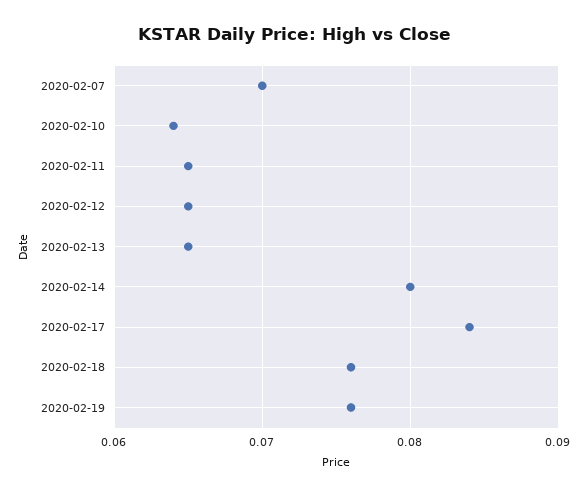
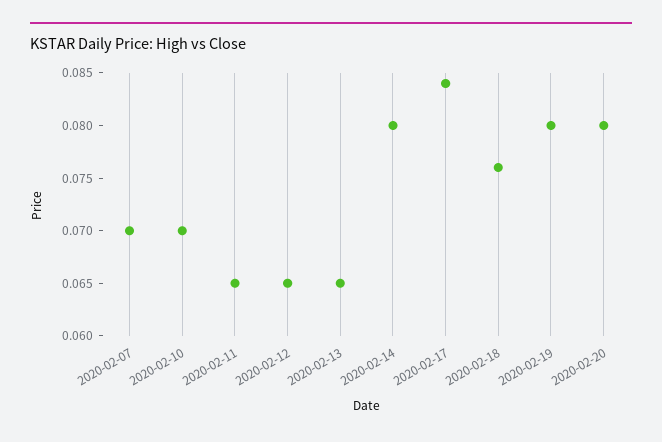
2020-02-10: 0.064 -> 0.07
2020-02-19: 0.076 -> 0.08
2020-02-20: none -> 0.08

